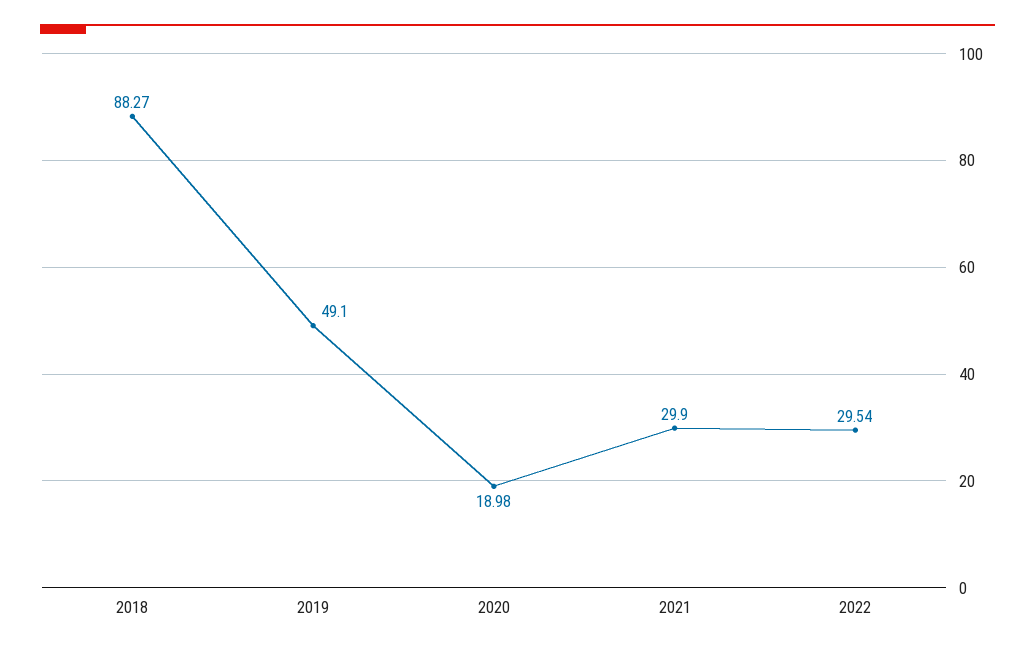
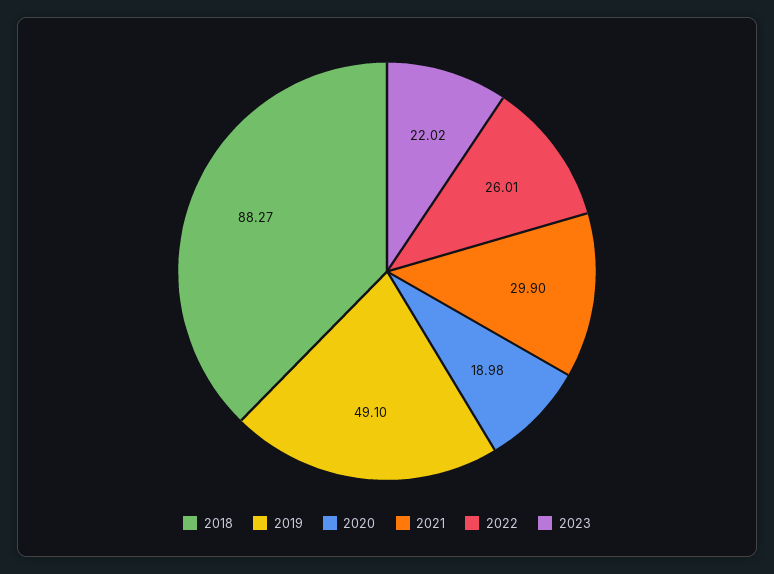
2022: 29.54 -> 26.01
2023: none -> 22.02

